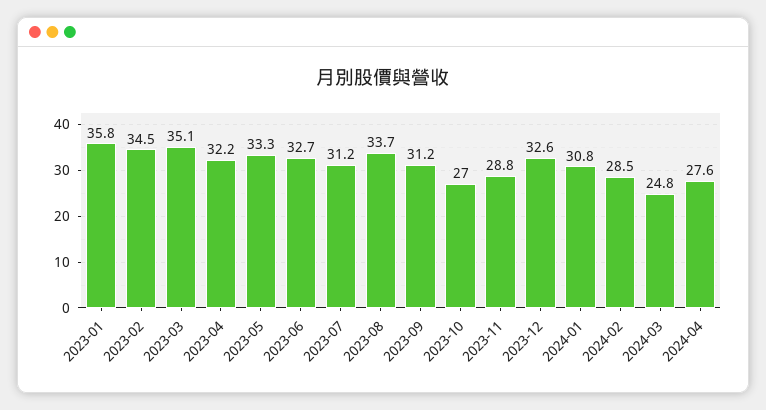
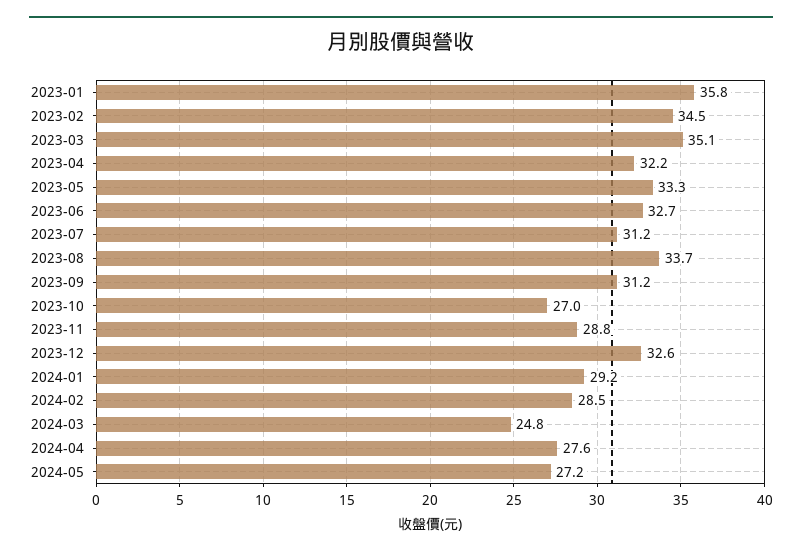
2024-01: 30.8 -> 29.2
2024-05: none -> 27.2

